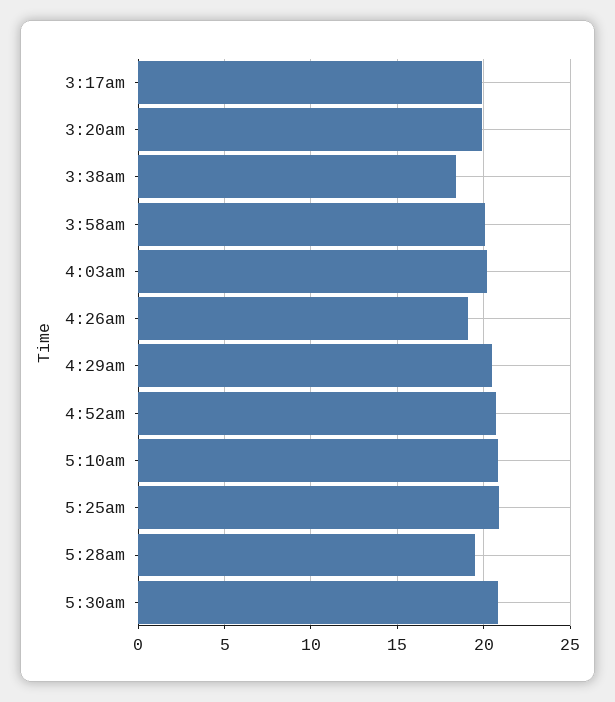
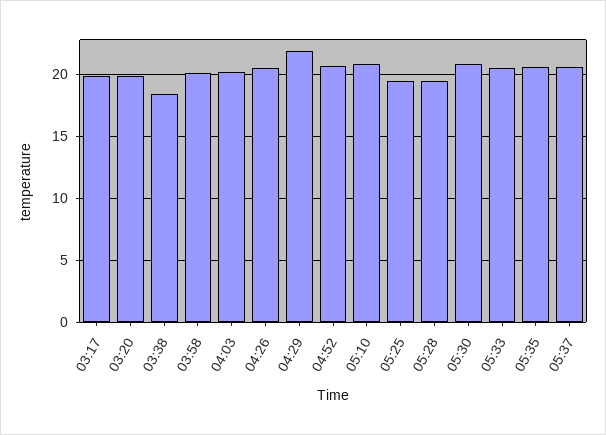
4:26am: 19 -> 20.5
4:29am: 20.5 -> 22
5:25am: 21 -> 19.5
05:33: none -> 20.5
05:35: none -> 20.5
05:37: none -> 20.5

